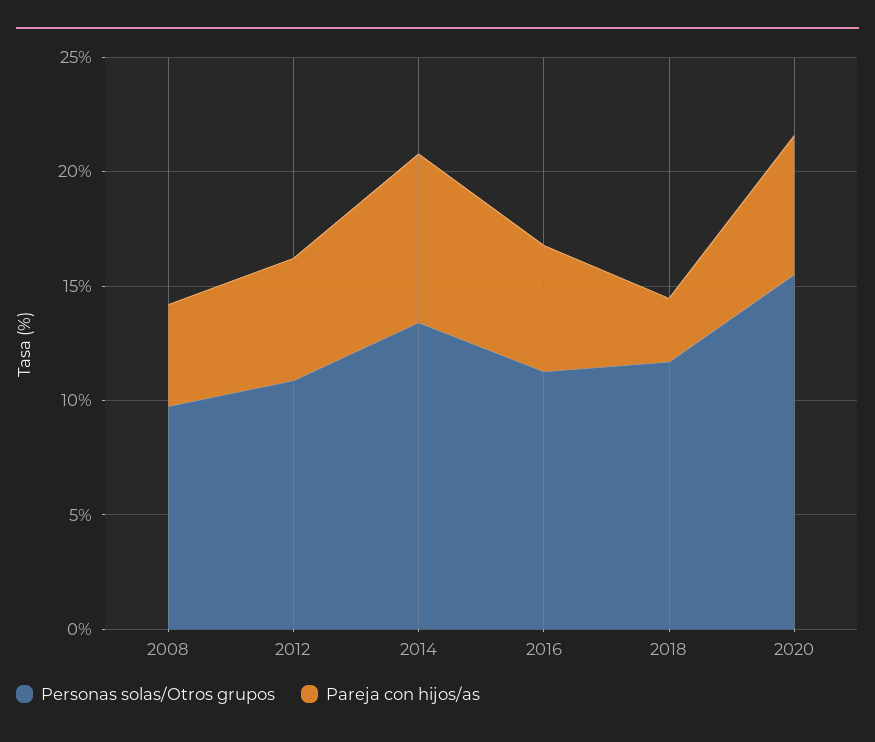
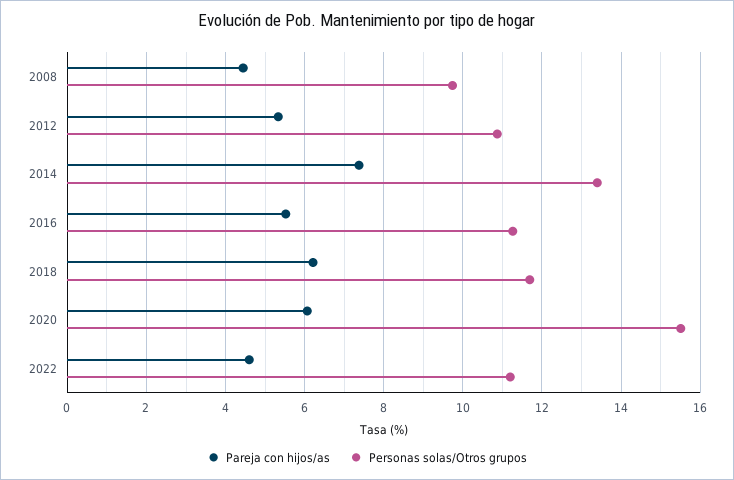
Pareja con hijos/as, 2018: 3 -> 6.2
Pareja con hijos/as, 2022: none -> 4.6
Personas solas/Otros grupos, 2022: none -> 11.2

